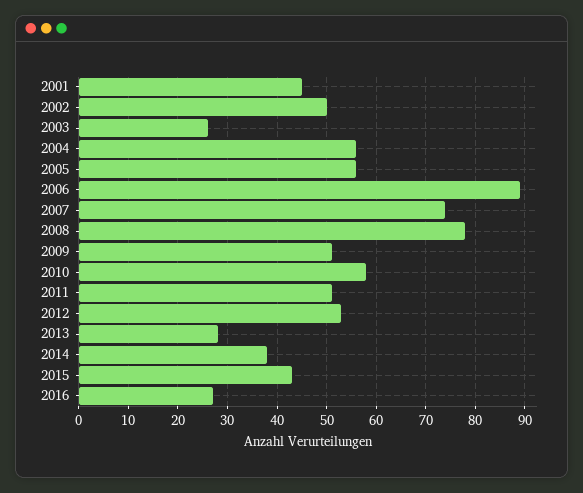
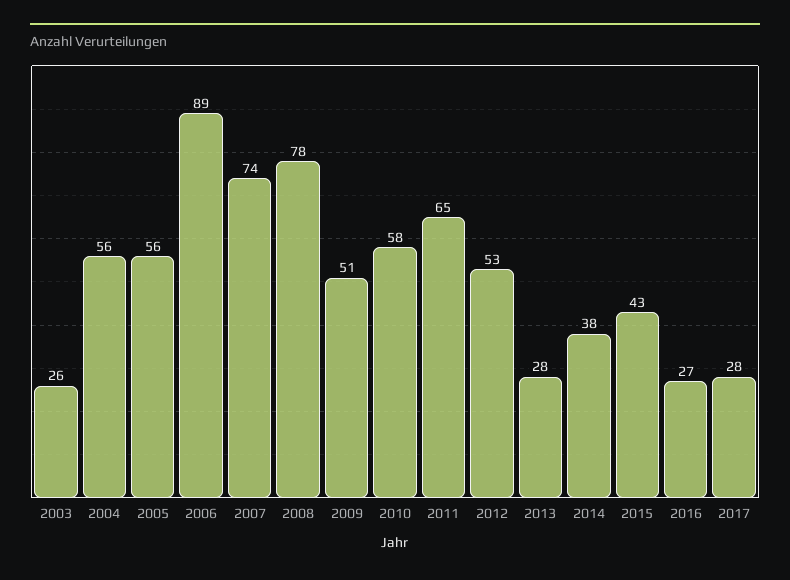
2001: 45 -> none
2002: 50 -> none
2011: 50 -> 65
2017: none -> 28

